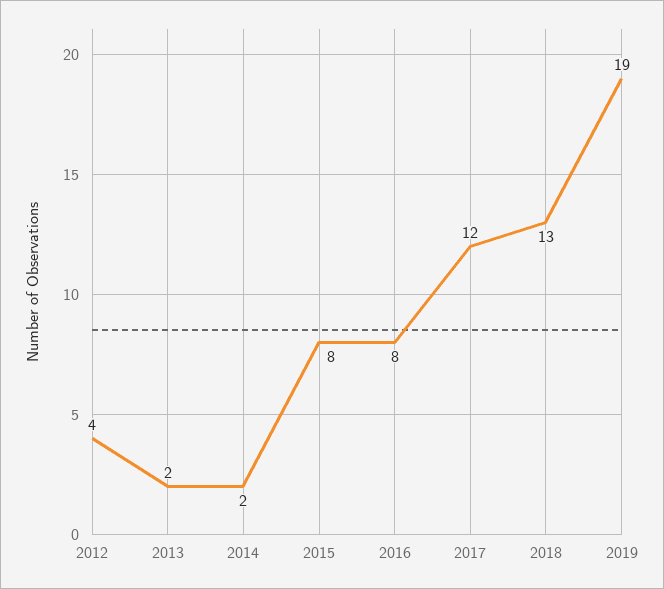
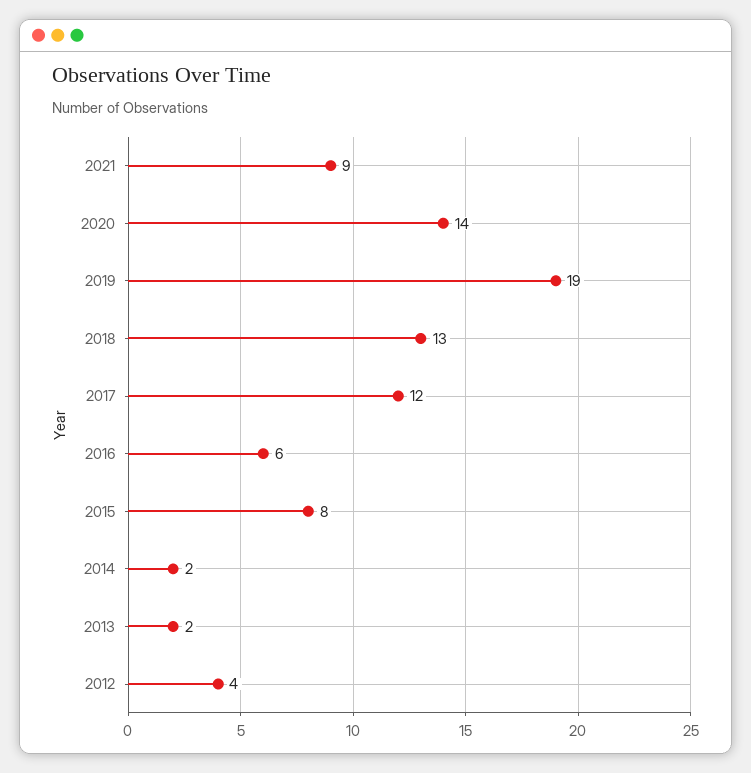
2016: 8 -> 6
2021: none -> 9
2020: none -> 14

